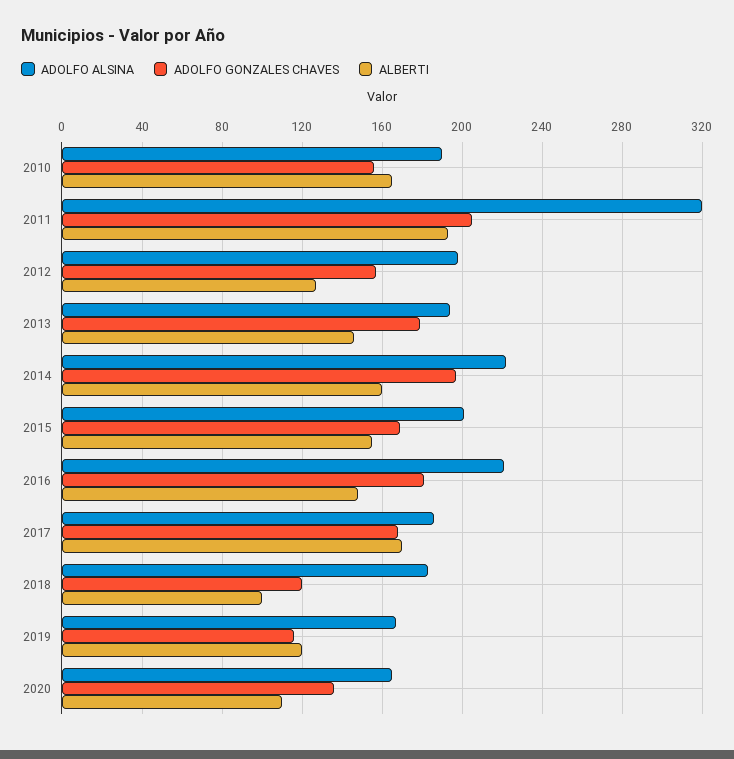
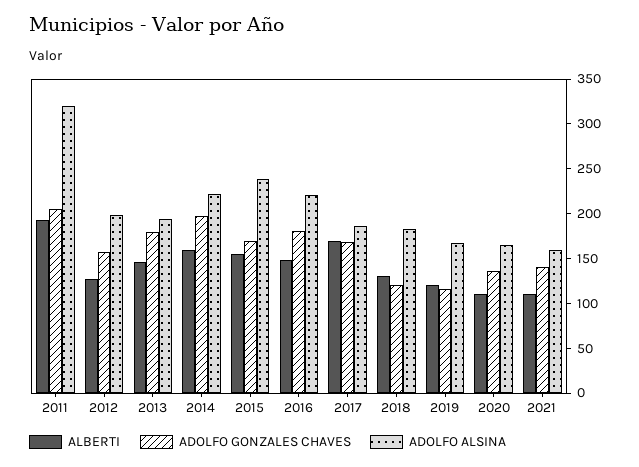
ADOLFO ALSINA, 2010: 190 -> none
ADOLFO GONZALES CHAVES, 2010: 155 -> none
ALBERTI, 2010: 165 -> none
ADOLFO ALSINA, 2015: 200 -> 240
ALBERTI, 2018: 100 -> 130
ALBERTI, 2021: none -> 110
ADOLFO GONZALES CHAVES, 2021: none -> 140
ADOLFO ALSINA, 2021: none -> 160

